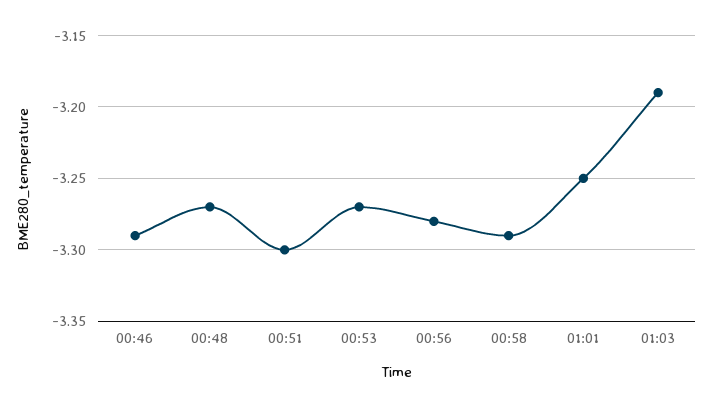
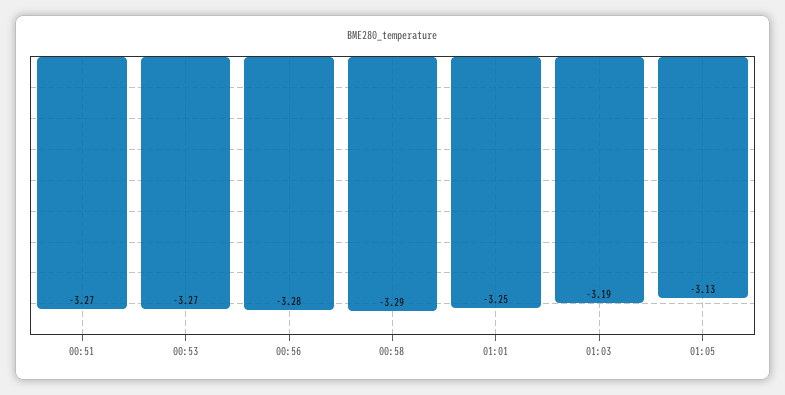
00:46: -3.29 -> none
00:48: -3.27 -> none
00:51: -3.3 -> -3.27
01:05: none -> -3.13

